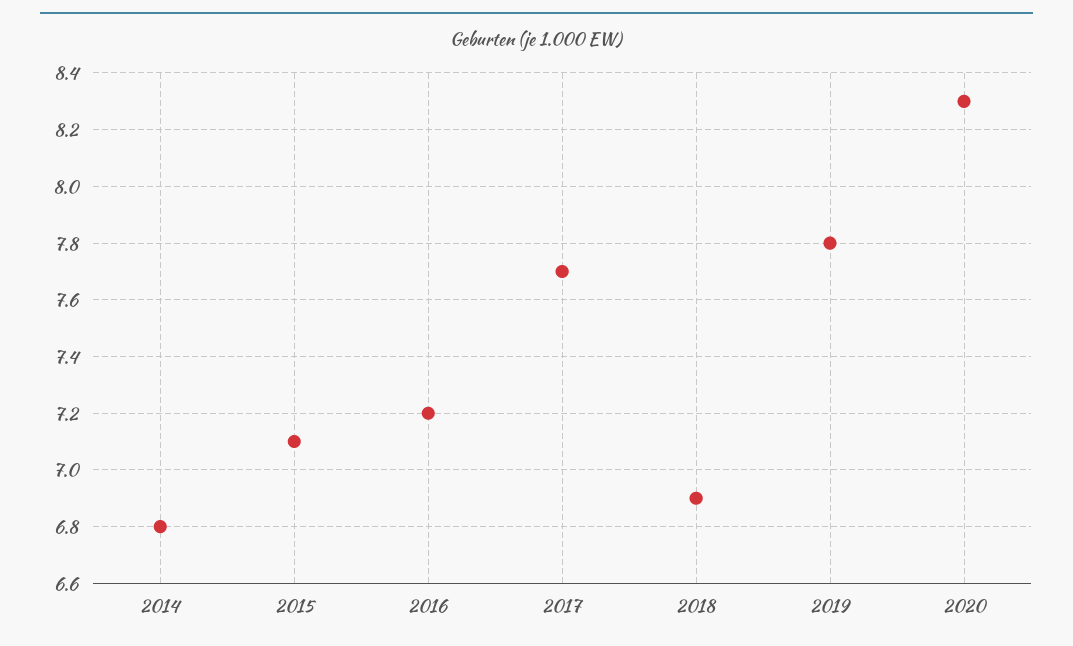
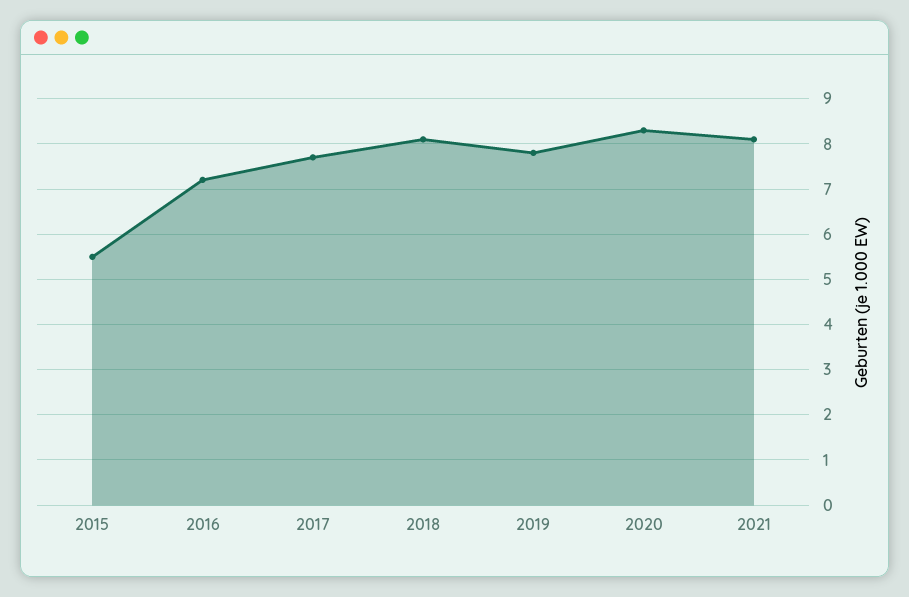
2014: 6.8 -> none
2015: 7.1 -> 5.5
2018: 6.9 -> 8
2021: none -> 8

